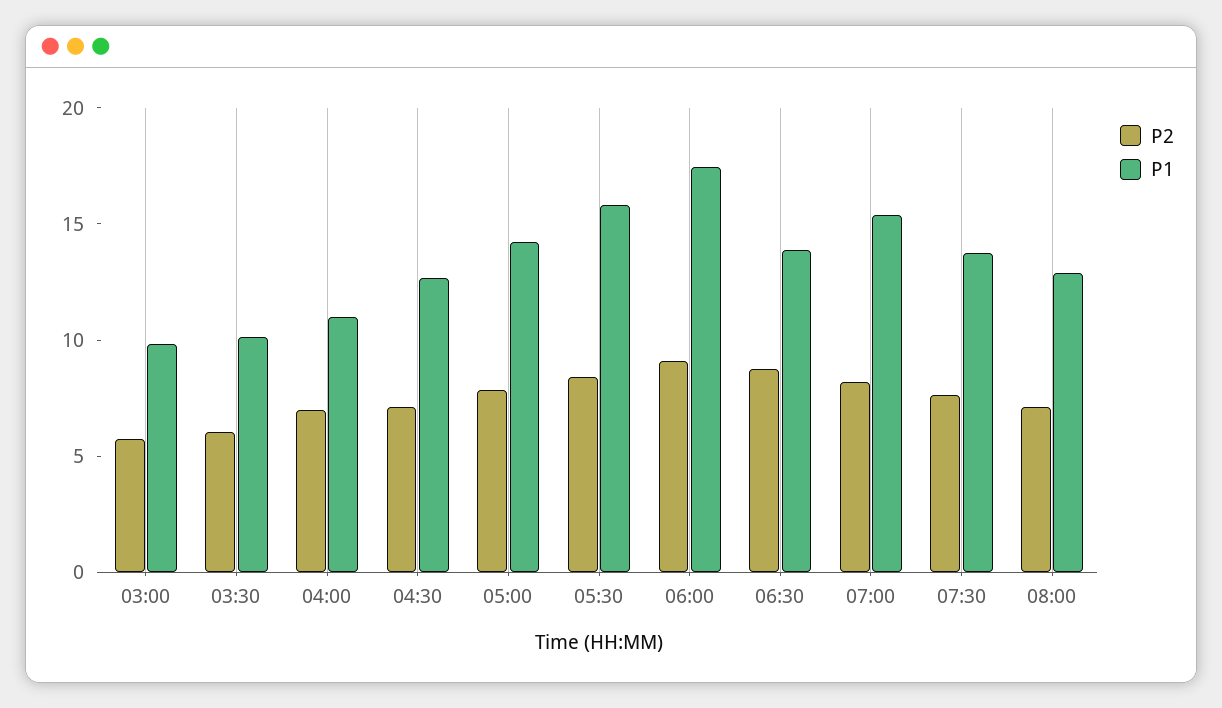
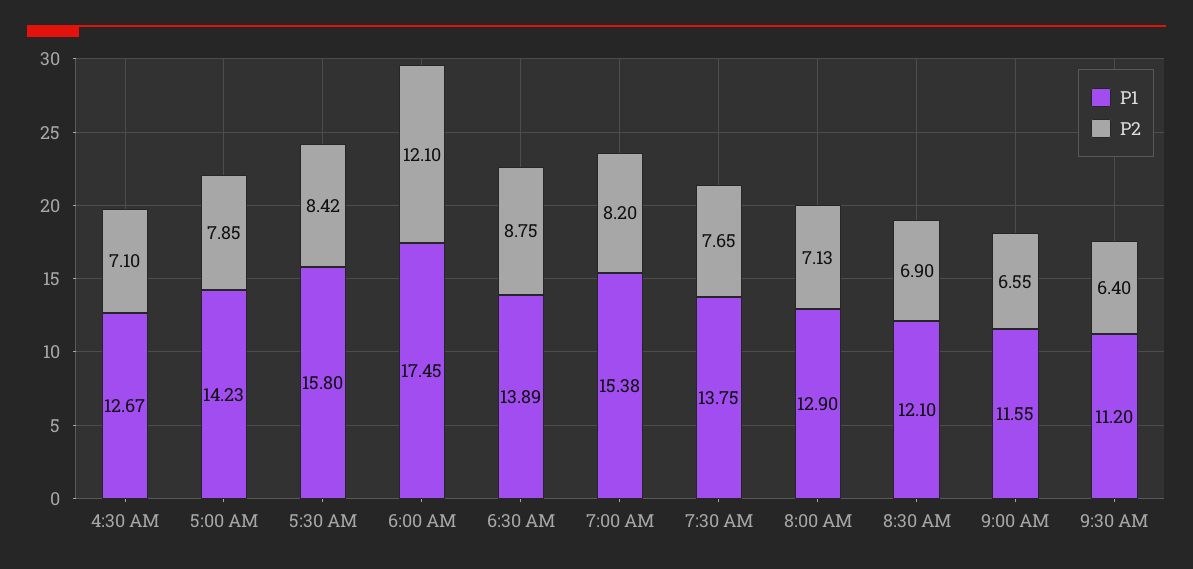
P2, 03:00: 6 -> none
P1, 03:00: 10 -> none
P2, 03:30: 6 -> none
P1, 03:30: 10 -> none
P2, 04:00: 7 -> none
P1, 04:00: 11 -> none
P2, 06:00: 9 -> 12.1
P1, 8:30 AM: none -> 12.1
P2, 8:30 AM: none -> 6.9
P1, 9:00 AM: none -> 11.55
P2, 9:00 AM: none -> 6.55
P1, 9:30 AM: none -> 11.2
P2, 9:30 AM: none -> 6.4

